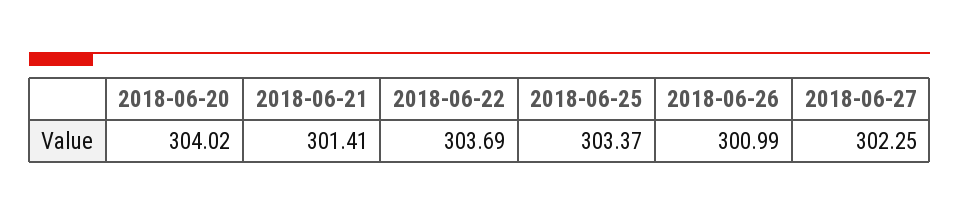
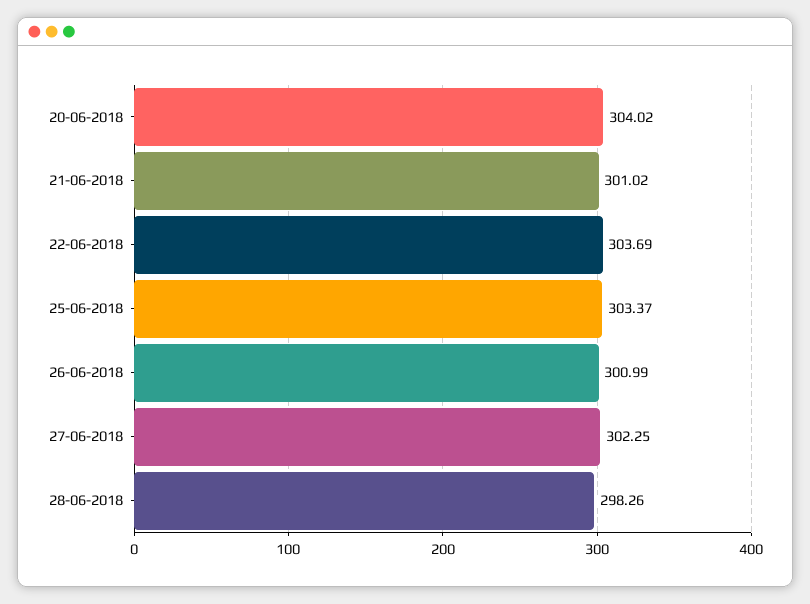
2018-06-21: 301.41 -> 301.02
28-06-2018: none -> 298.26

